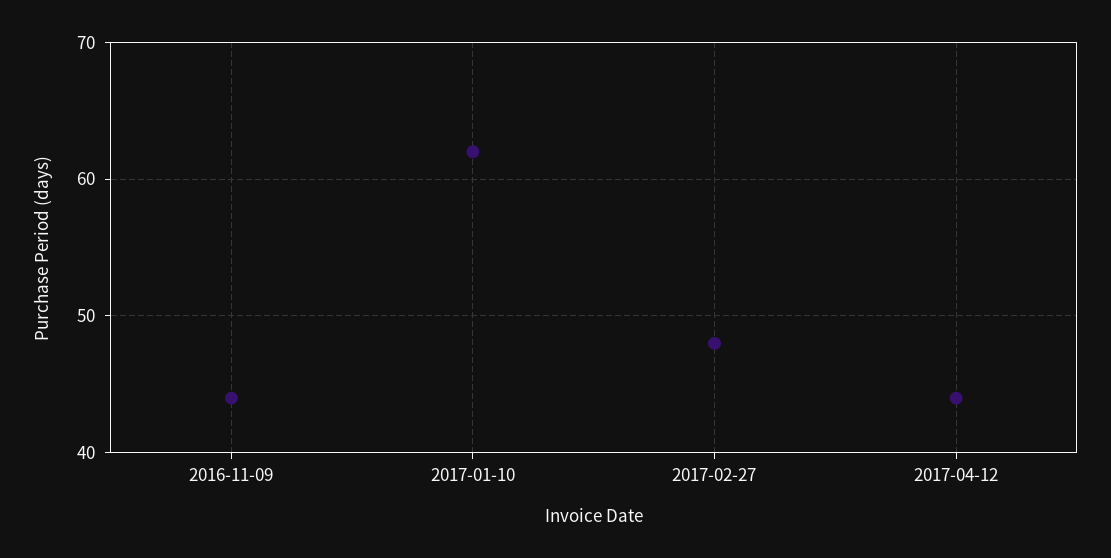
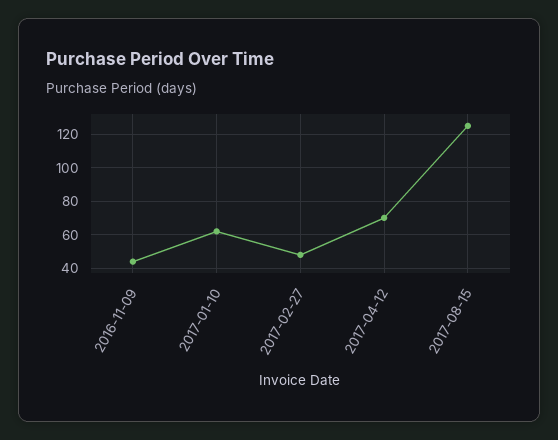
2017-04-12: 44 -> 70
2017-08-15: none -> 125

